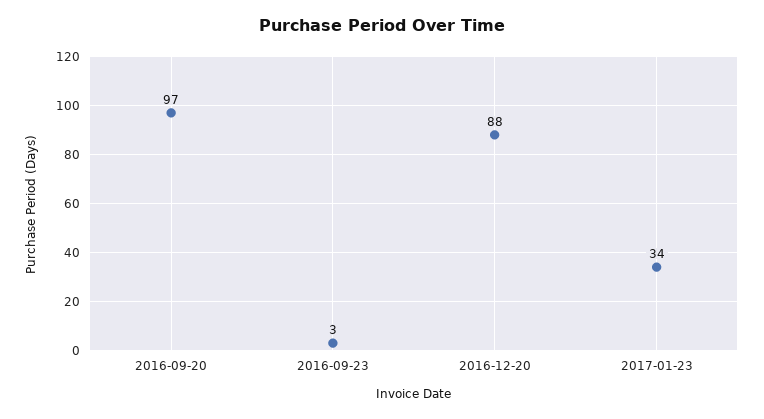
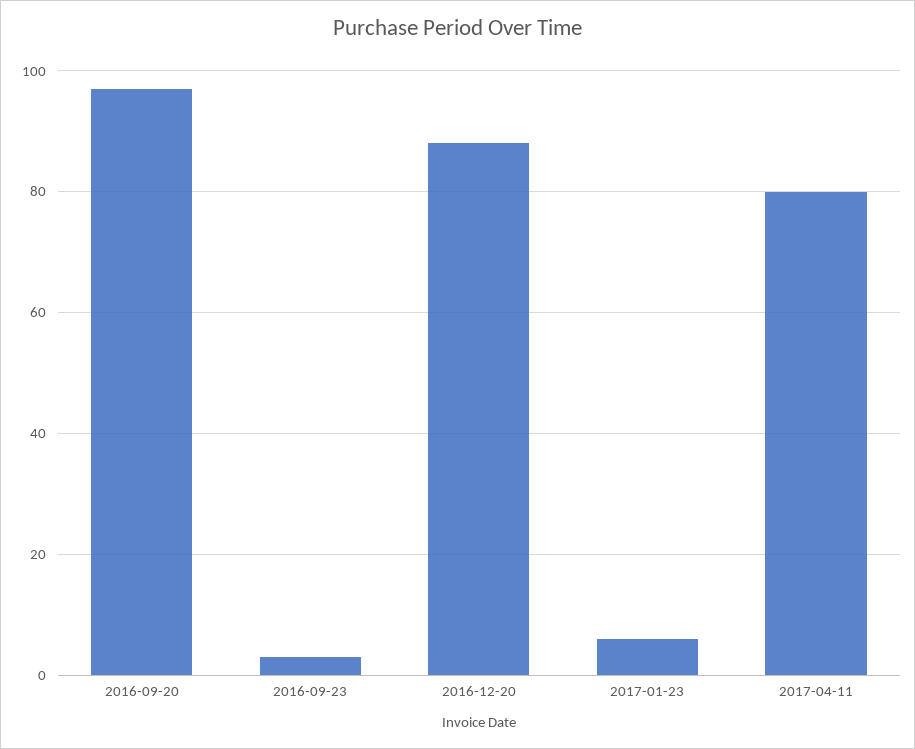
2017-01-23: 34 -> 5
2017-04-11: none -> 80

